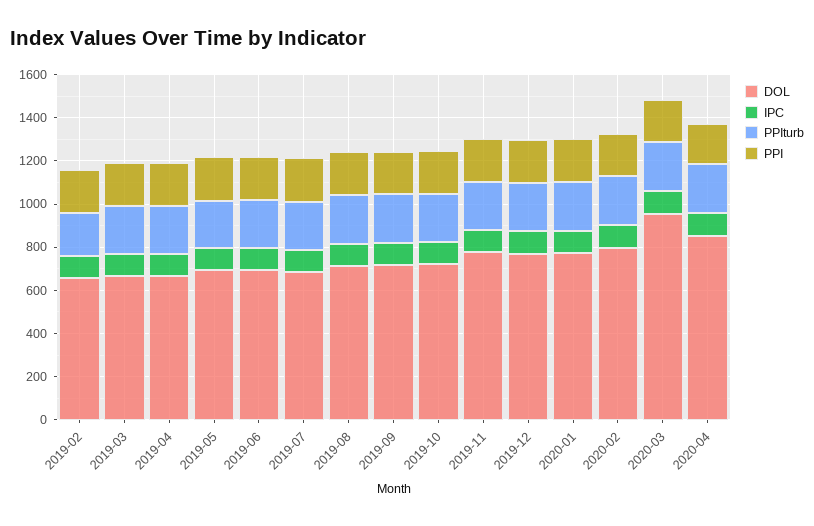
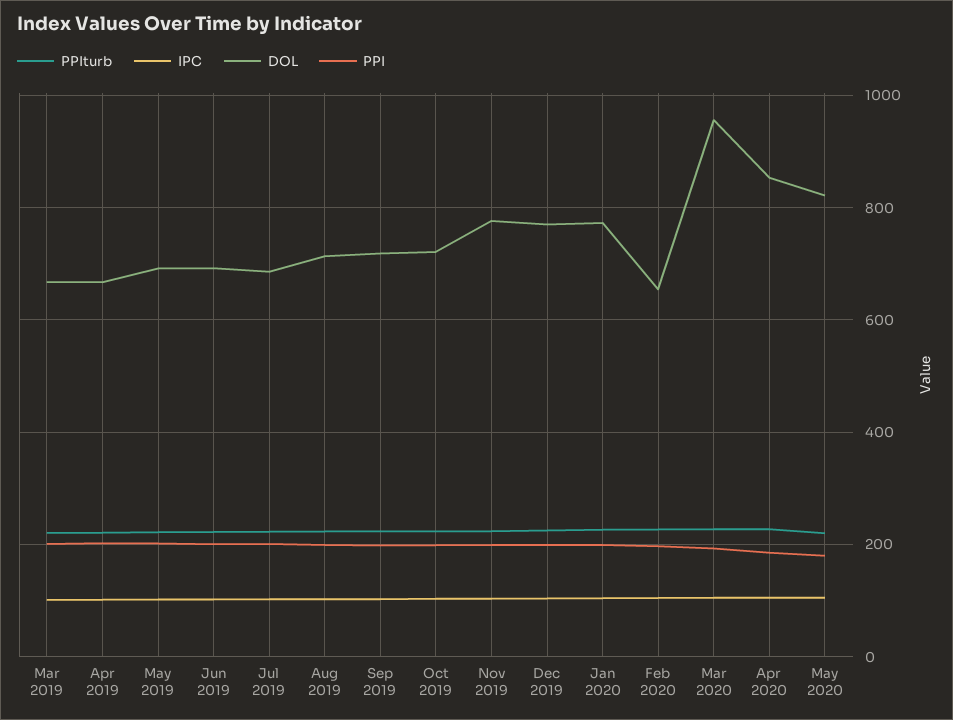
DOL, 2019-02: 650 -> none
IPC, 2019-02: 100 -> none
PPIturb, 2019-02: 200 -> none
PPI, 2019-02: 200 -> none
DOL, 2020-02: 800 -> 660
PPIturb, May 2020: none -> 220
IPC, May 2020: none -> 100
DOL, May 2020: none -> 820
PPI, May 2020: none -> 180

